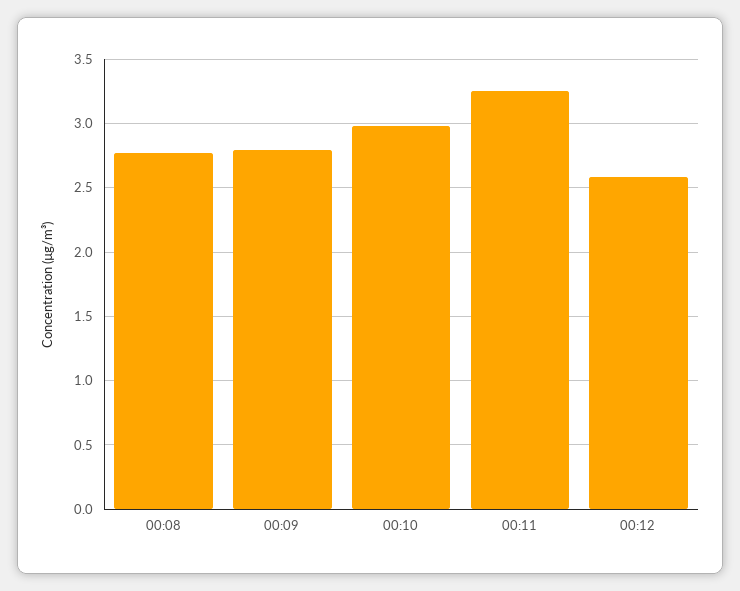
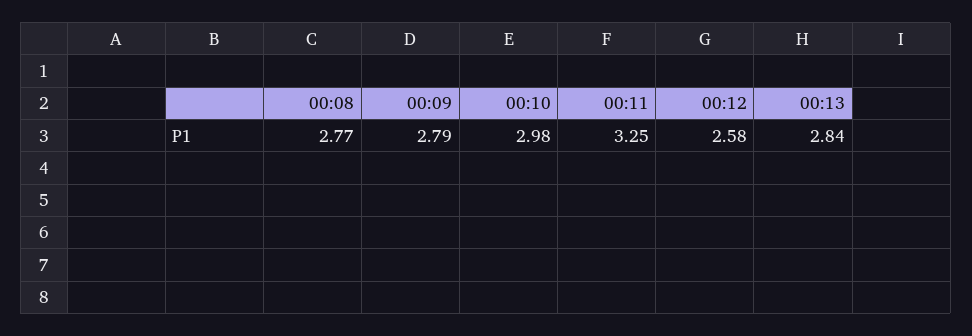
00:13: none -> 2.84

